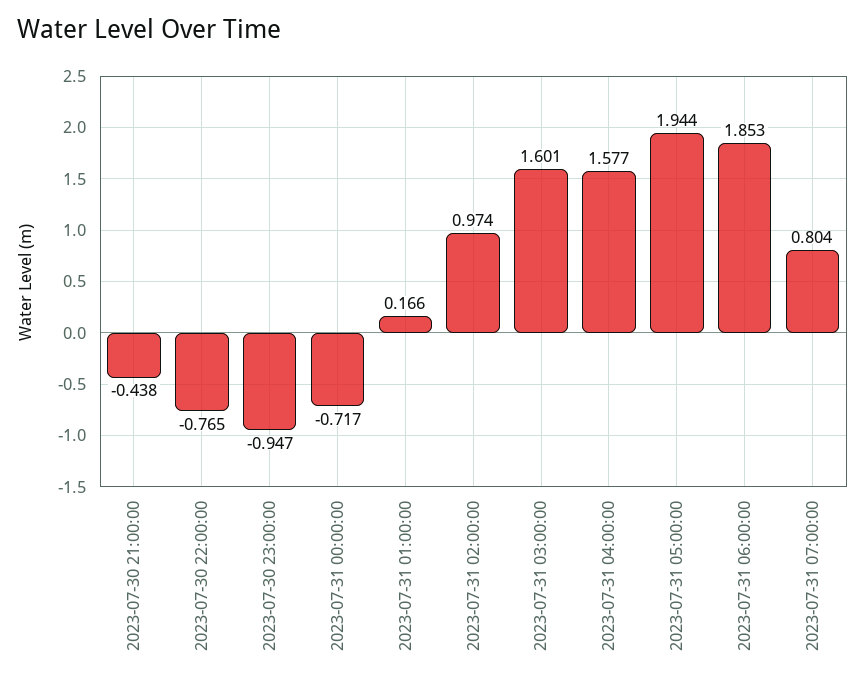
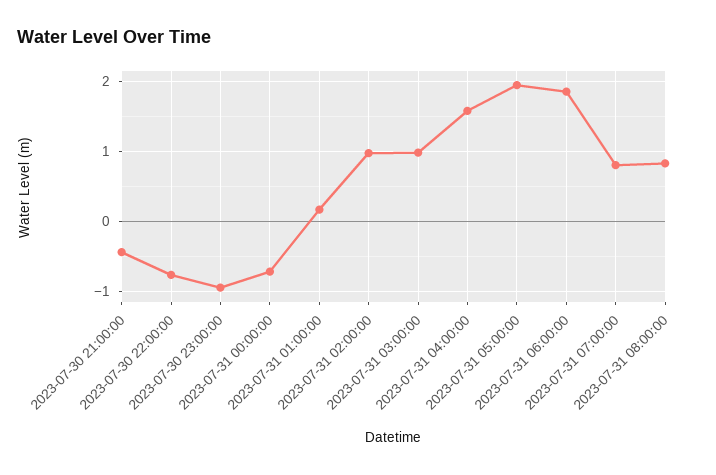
2023-07-31 03:00:00: 1.601 -> 1
2023-07-31 08:00:00: none -> 0.8

